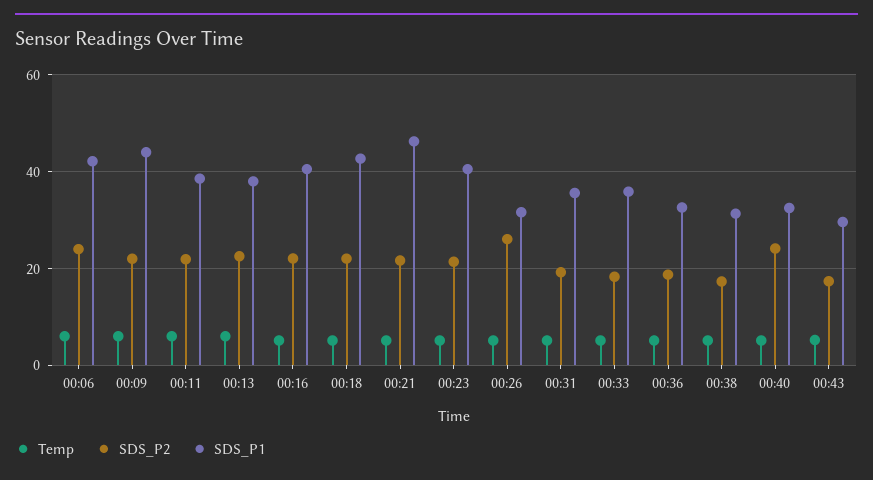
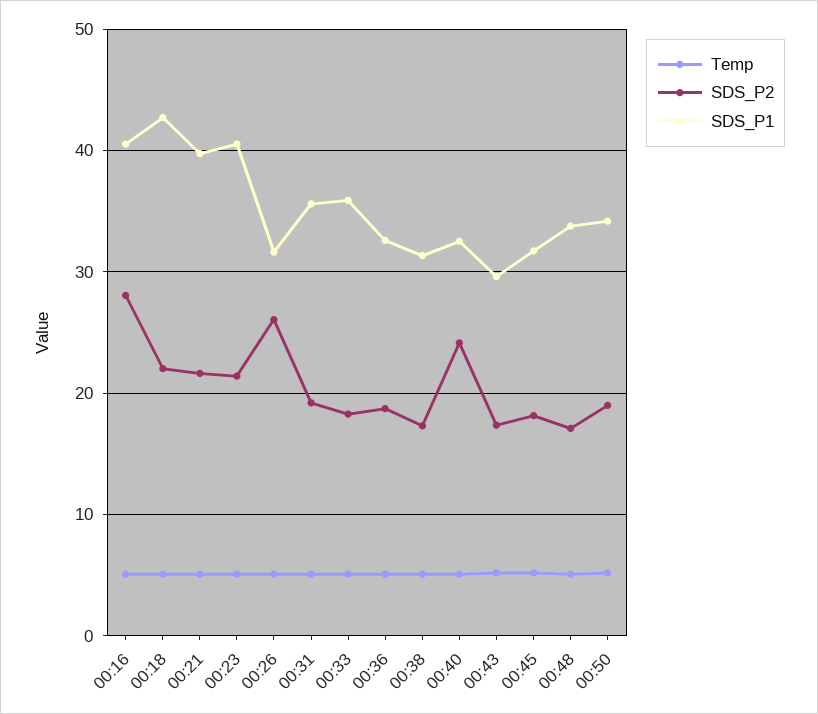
Temp, 00:06: 6 -> none
SDS_P2, 00:06: 24 -> none
SDS_P1, 00:06: 42 -> none
Temp, 00:09: 6 -> none
SDS_P2, 00:09: 22 -> none
SDS_P1, 00:09: 44 -> none
Temp, 00:11: 6 -> none
SDS_P2, 00:11: 22 -> none
SDS_P1, 00:11: 38 -> none
Temp, 00:13: 6 -> none
SDS_P2, 00:13: 22 -> none
SDS_P1, 00:13: 38 -> none
SDS_P2, 00:16: 22 -> 28
SDS_P1, 00:21: 46 -> 40
Temp, 00:45: none -> 5
SDS_P2, 00:45: none -> 18
SDS_P1, 00:45: none -> 32
Temp, 00:48: none -> 5
SDS_P2, 00:48: none -> 17
SDS_P1, 00:48: none -> 34
Temp, 00:50: none -> 5
SDS_P2, 00:50: none -> 19
SDS_P1, 00:50: none -> 34

